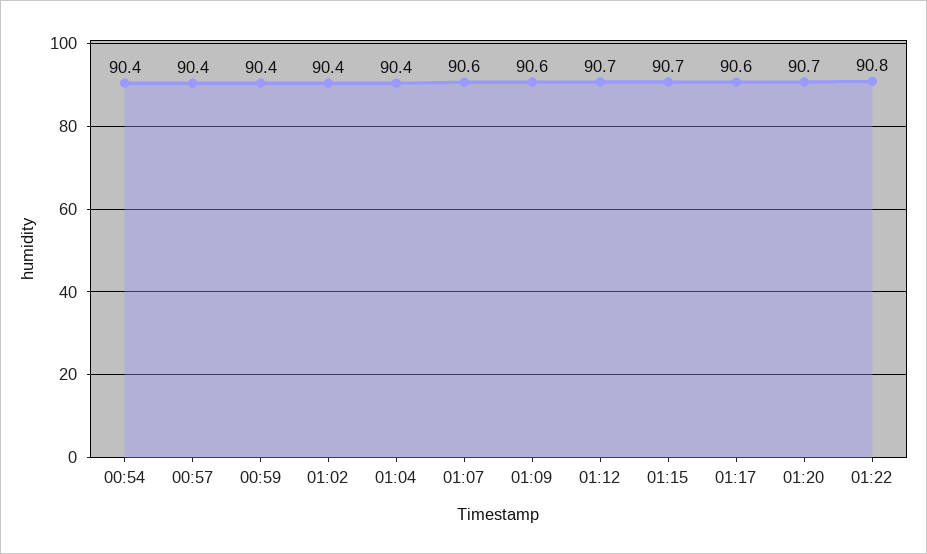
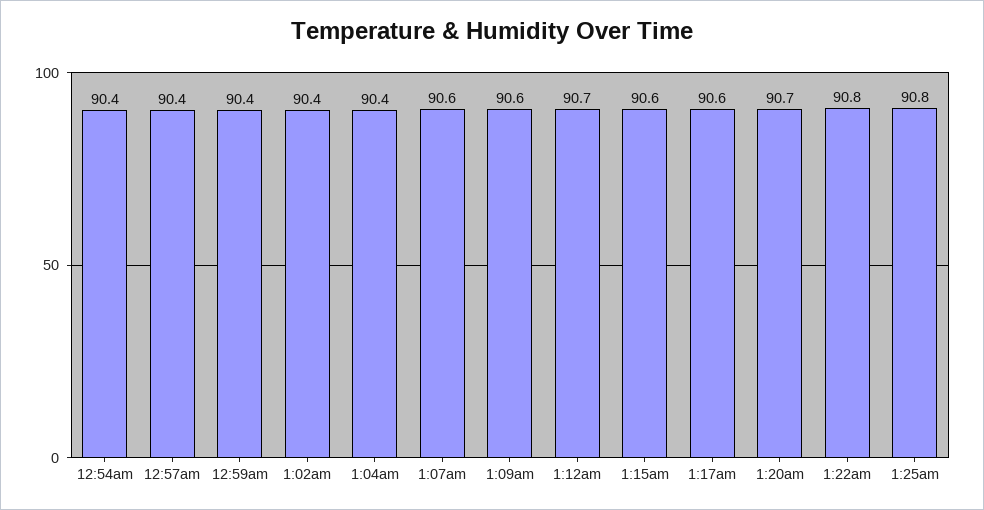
01:15: 90.7 -> 90.6
1:25am: none -> 90.8

